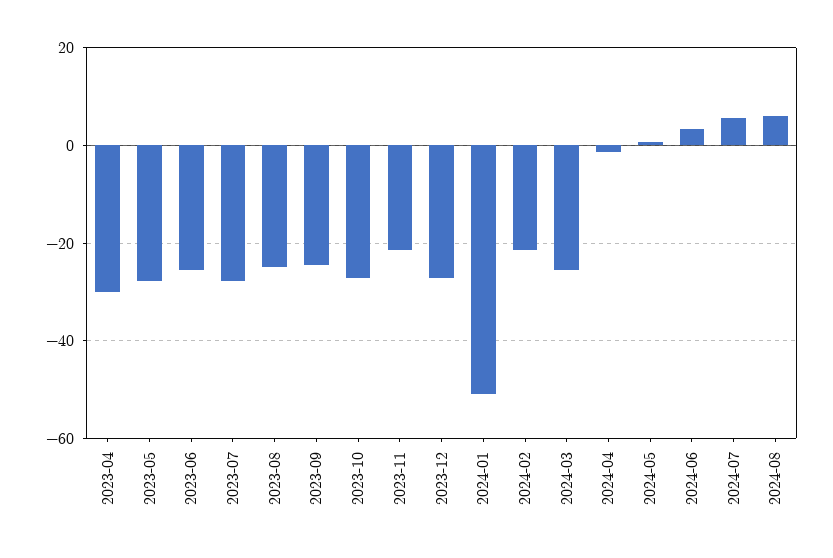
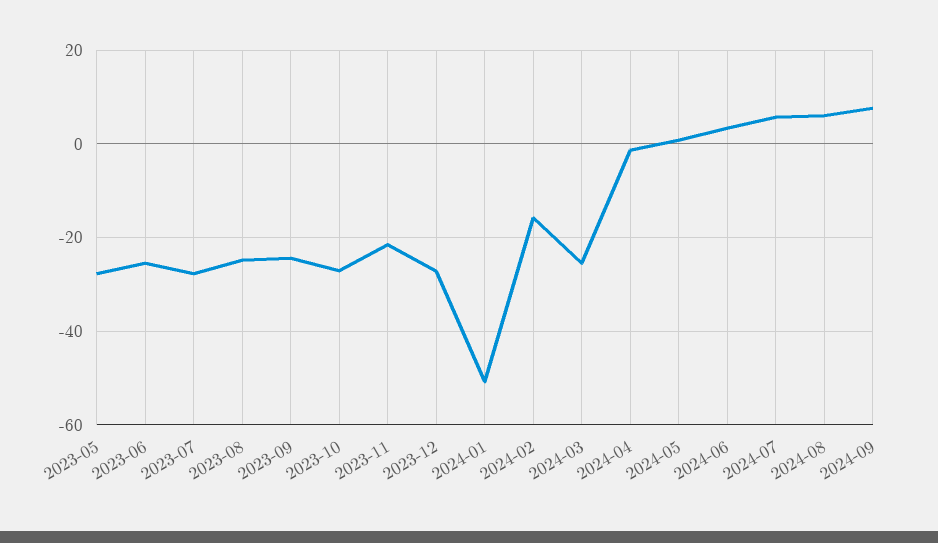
2023-04: -30 -> none
2024-02: -22 -> -16
2024-09: none -> 8

